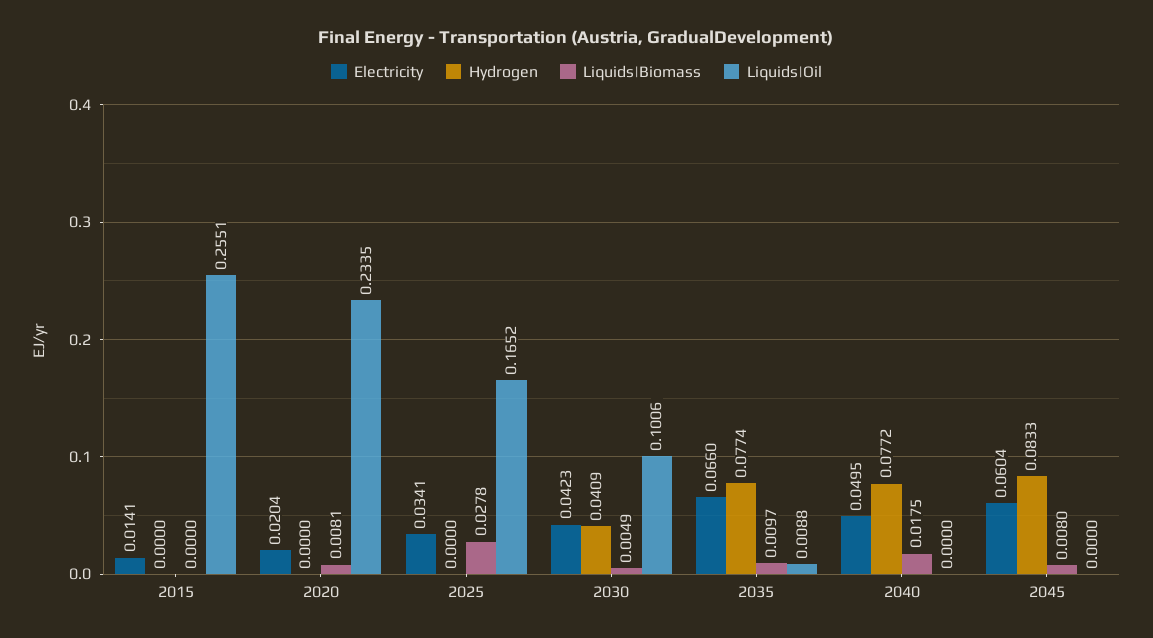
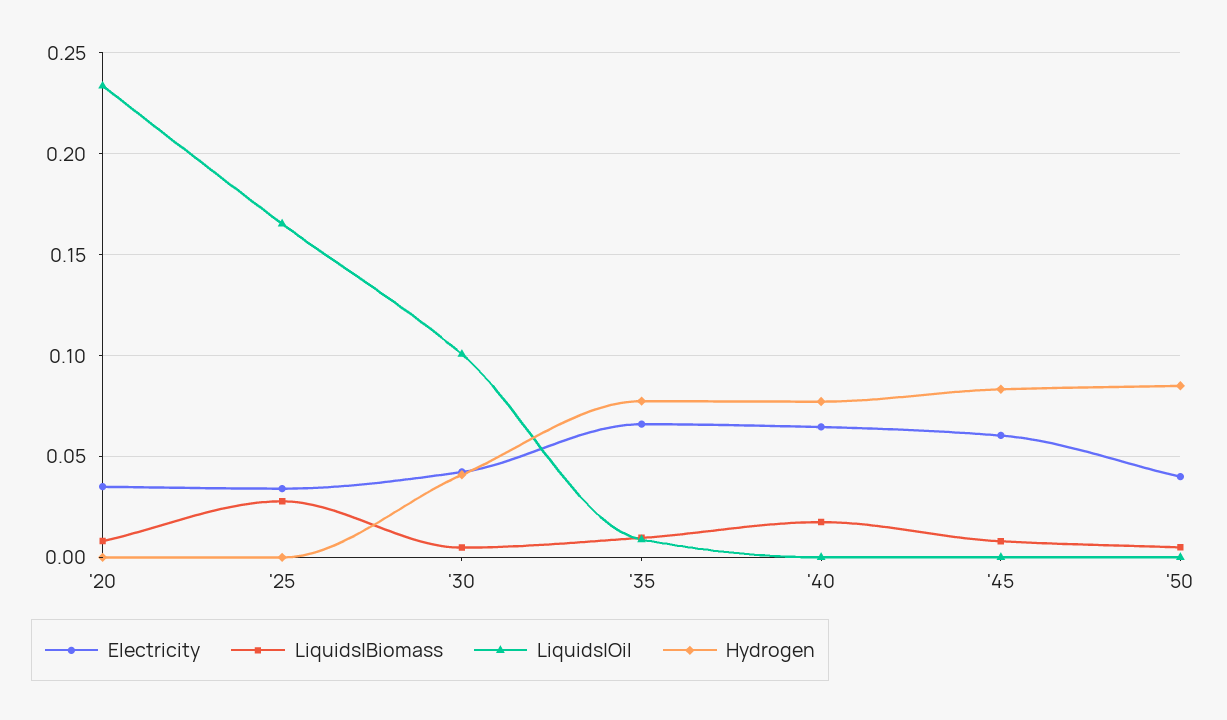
Electricity, 2015: 0.0141 -> none
Hydrogen, 2015: 0 -> none
Liquids|Biomass, 2015: 0 -> none
Liquids|Oil, 2015: 0.2551 -> none
Electricity, 2020: 0.0204 -> 0.035
Electricity, 2040: 0.0495 -> 0.065
Electricity, '50: none -> 0.04
Liquids|Biomass, '50: none -> 0.005
Liquids|Oil, '50: none -> 0
Hydrogen, '50: none -> 0.085

